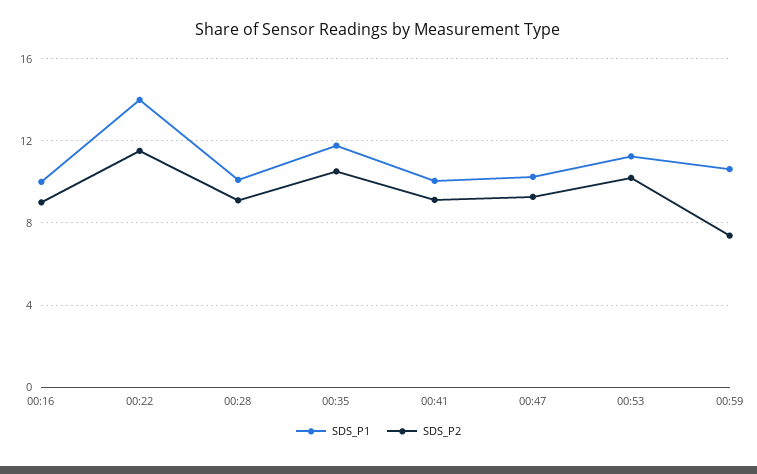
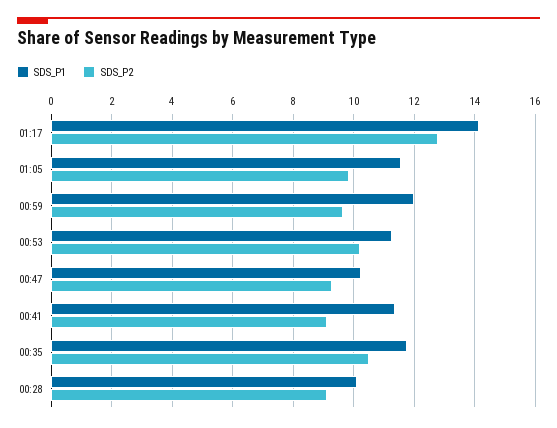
SDS_P1, 00:16: 10 -> none
SDS_P2, 00:16: 9 -> none
SDS_P1, 00:22: 14 -> none
SDS_P2, 00:22: 11.5 -> none
SDS_P1, 00:41: 10 -> 11.4
SDS_P1, 00:59: 10.5 -> 12
SDS_P2, 00:59: 7.5 -> 9.6
SDS_P1, 01:17: none -> 14.2
SDS_P2, 01:17: none -> 12.8
SDS_P1, 01:05: none -> 11.6
SDS_P2, 01:05: none -> 9.8

